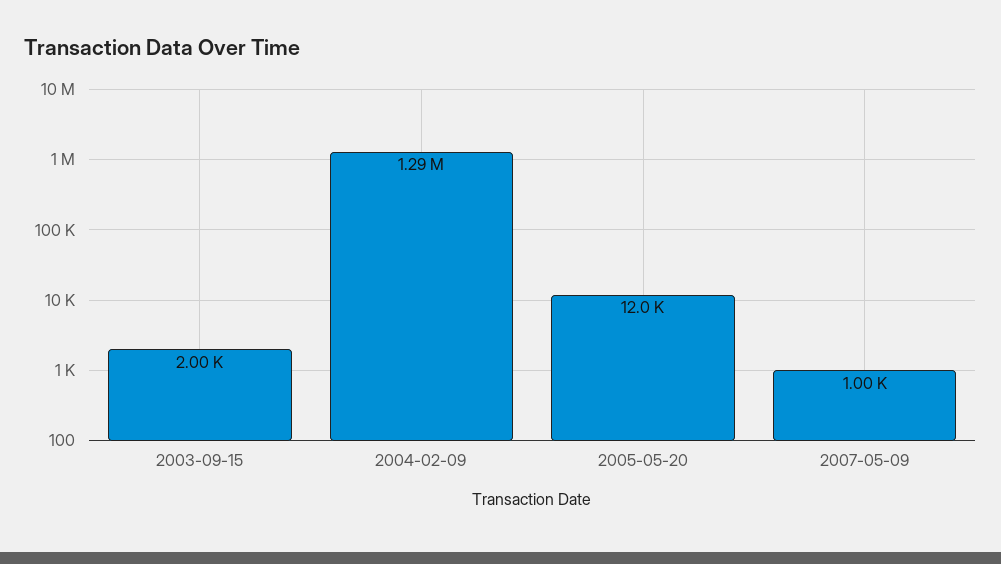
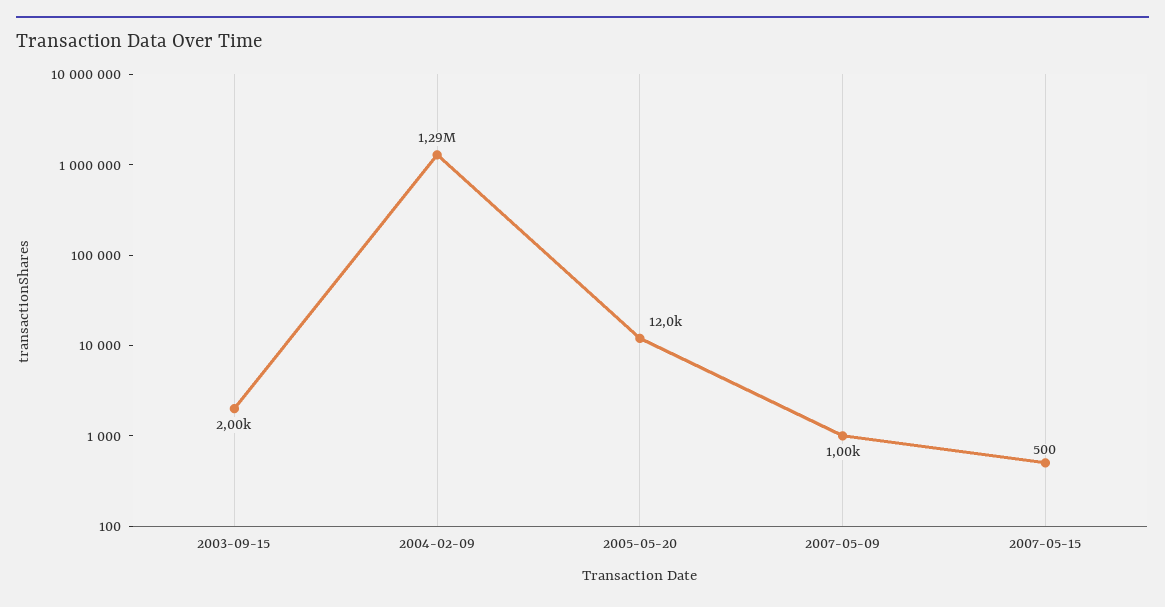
2007-05-15: none -> 500

